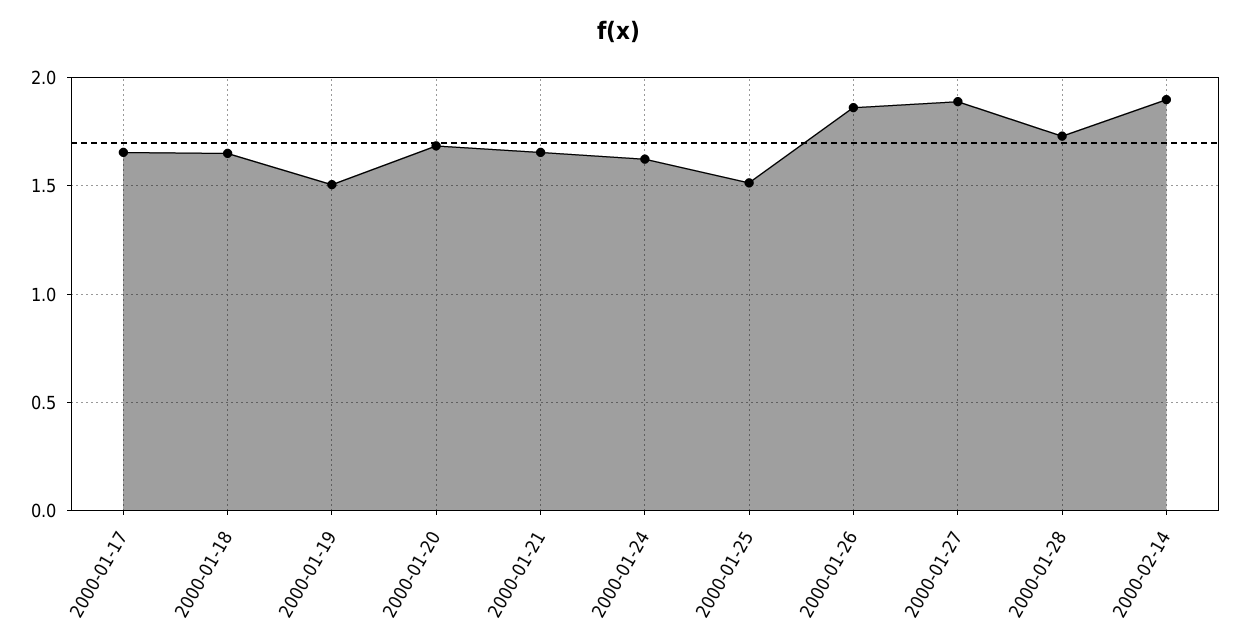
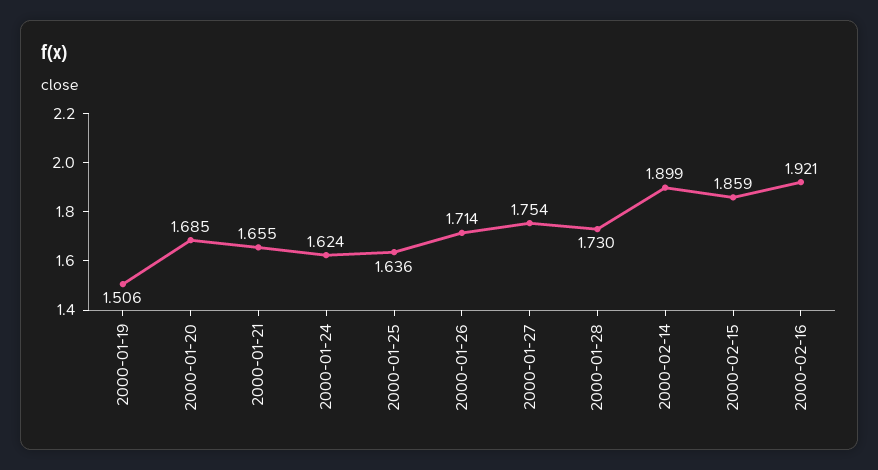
2000-01-17: 1.65 -> none
2000-01-18: 1.65 -> none
2000-01-25: 1.5 -> 1.636
2000-01-26: 1.85 -> 1.714
2000-01-27: 1.9 -> 1.754
2000-02-15: none -> 1.859
2000-02-16: none -> 1.921

